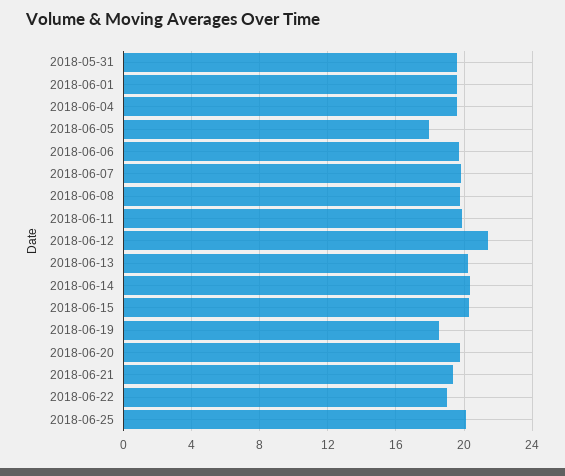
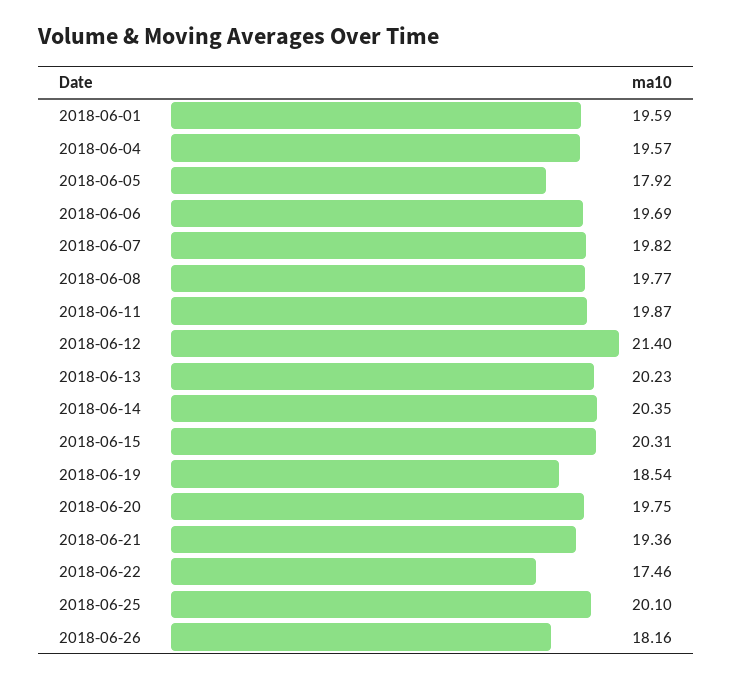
2018-05-31: 19.5 -> none
2018-06-22: 19 -> 17.46
2018-06-26: none -> 18.16

